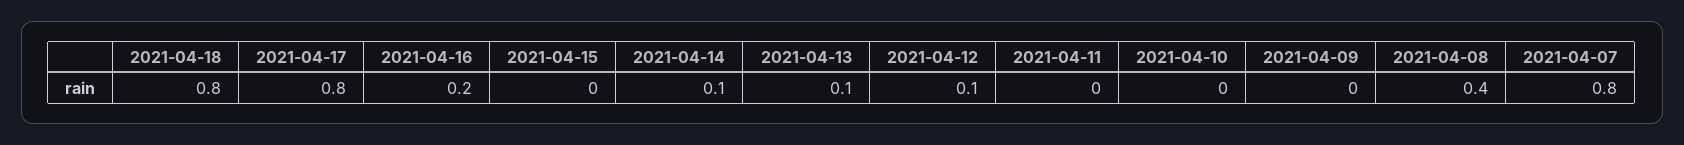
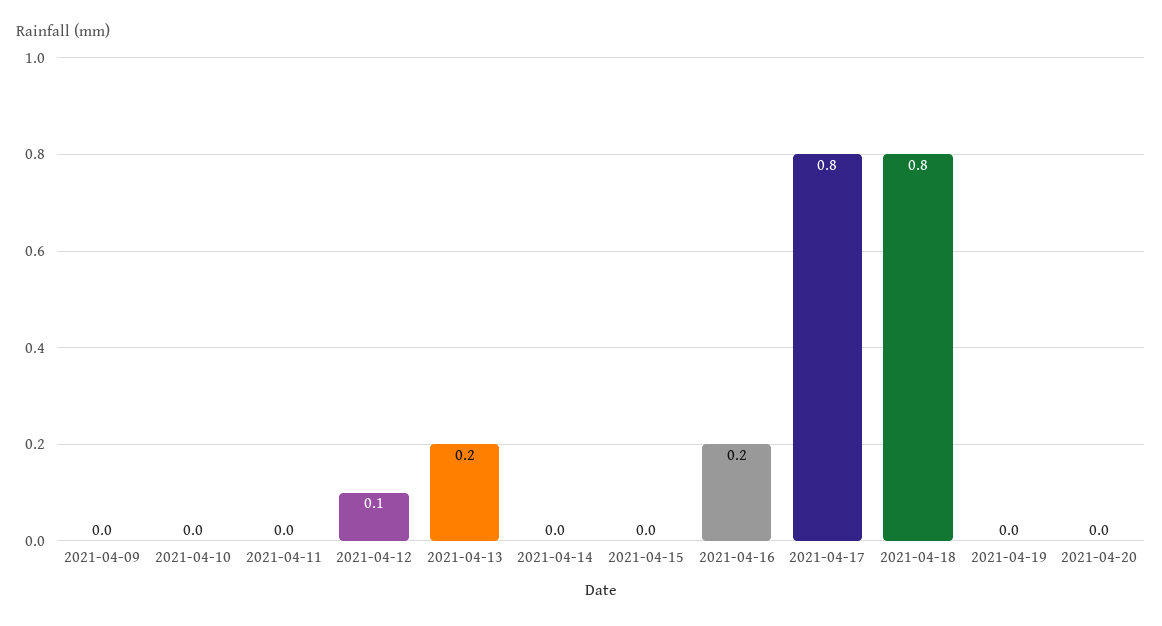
2021-04-14: 0.1 -> 0
2021-04-13: 0.1 -> 0.2
2021-04-08: 0.4 -> none
2021-04-07: 0.8 -> none
2021-04-19: none -> 0
2021-04-20: none -> 0

